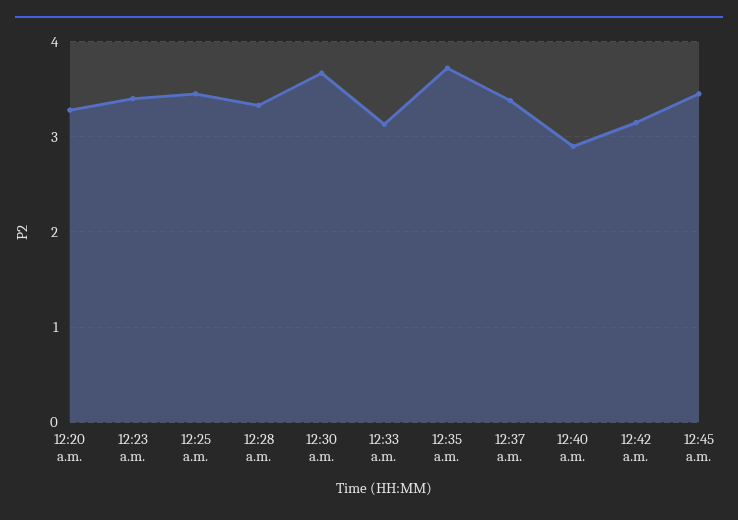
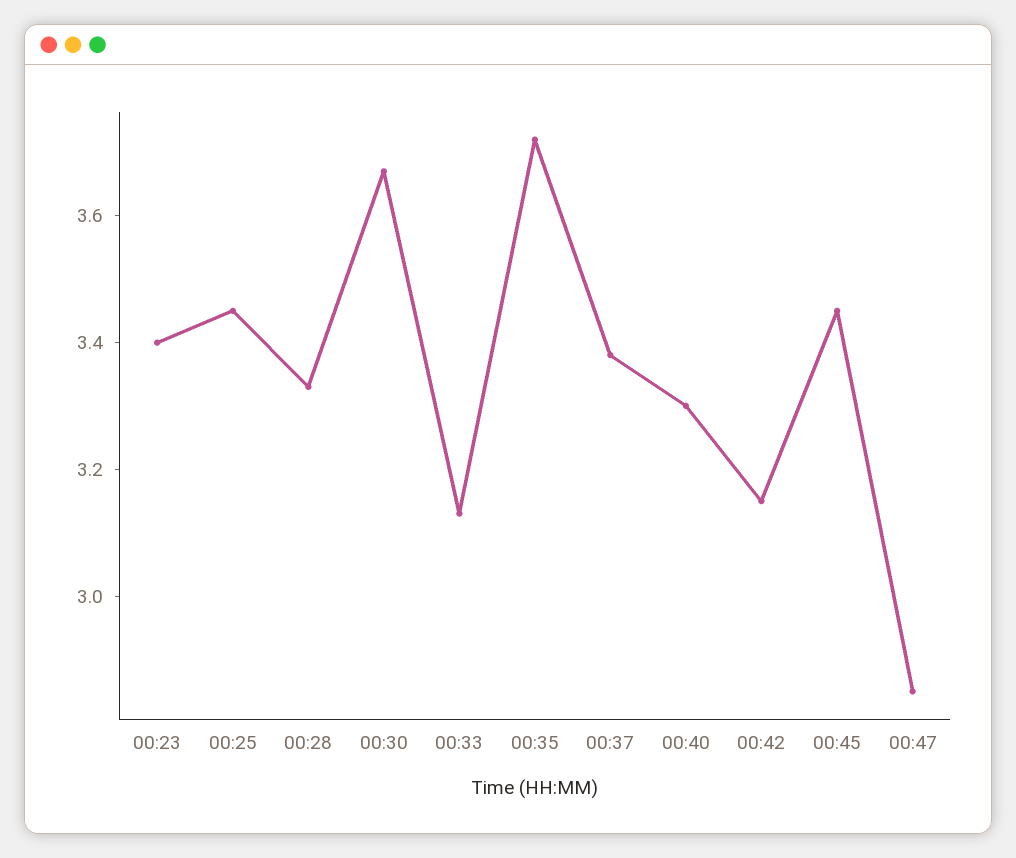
12:20 a.m.: 3.3 -> none
12:40 a.m.: 2.9 -> 3.3
00:47: none -> 2.85

